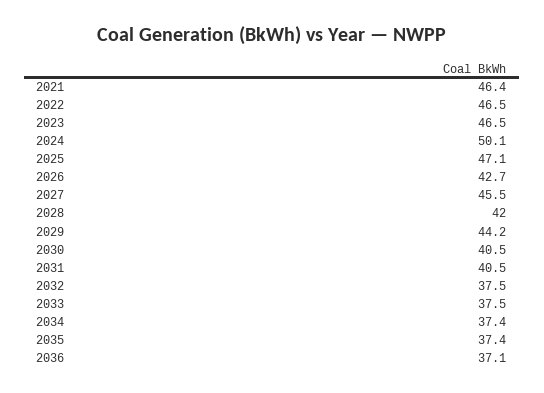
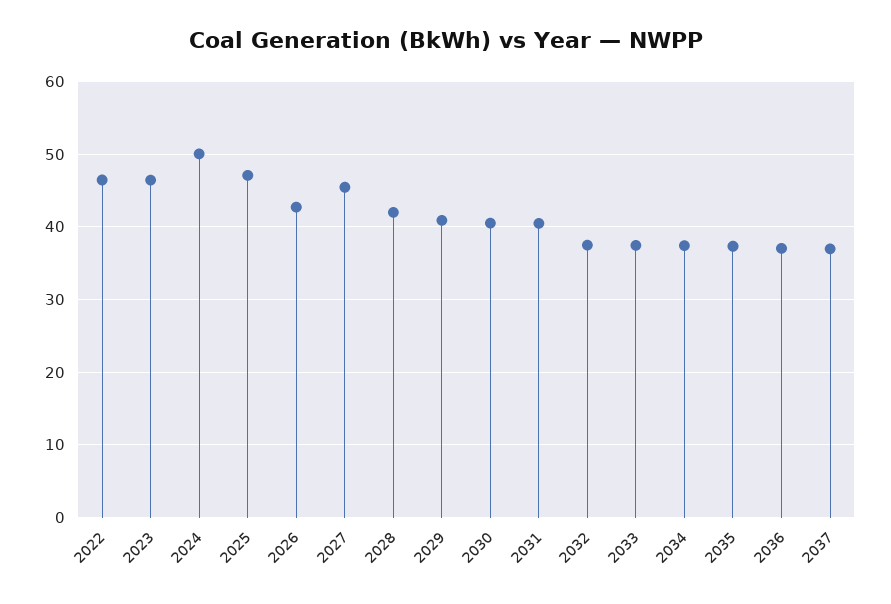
2021: 46.4 -> none
2029: 44.2 -> 41
2037: none -> 37

